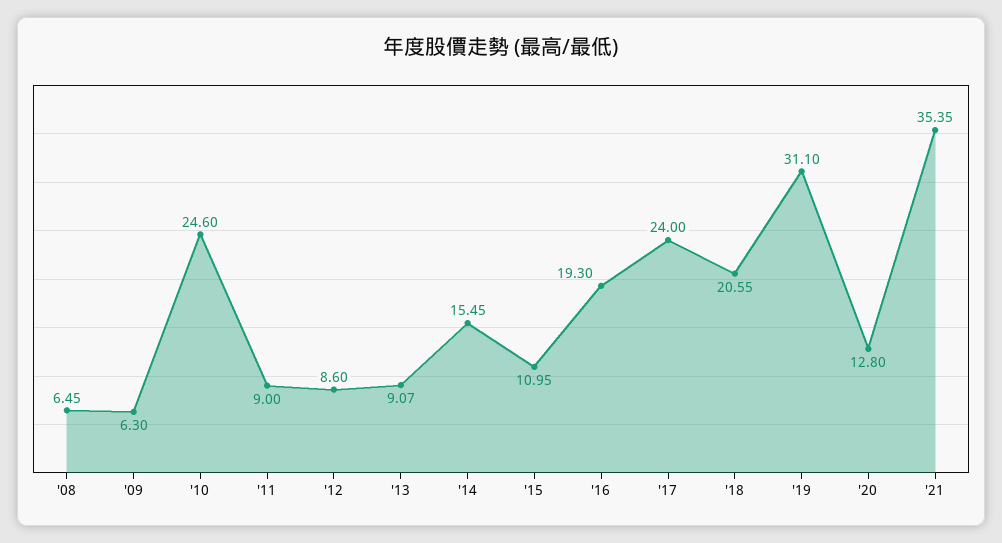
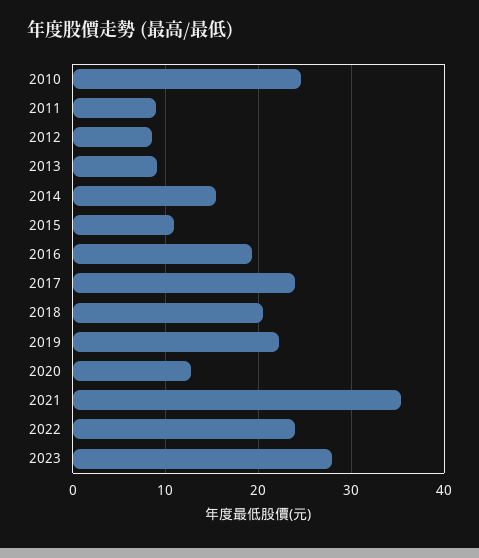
'08: 6.45 -> none
'09: 6.3 -> none
'19: 31.1 -> 22
2022: none -> 24
2023: none -> 28

